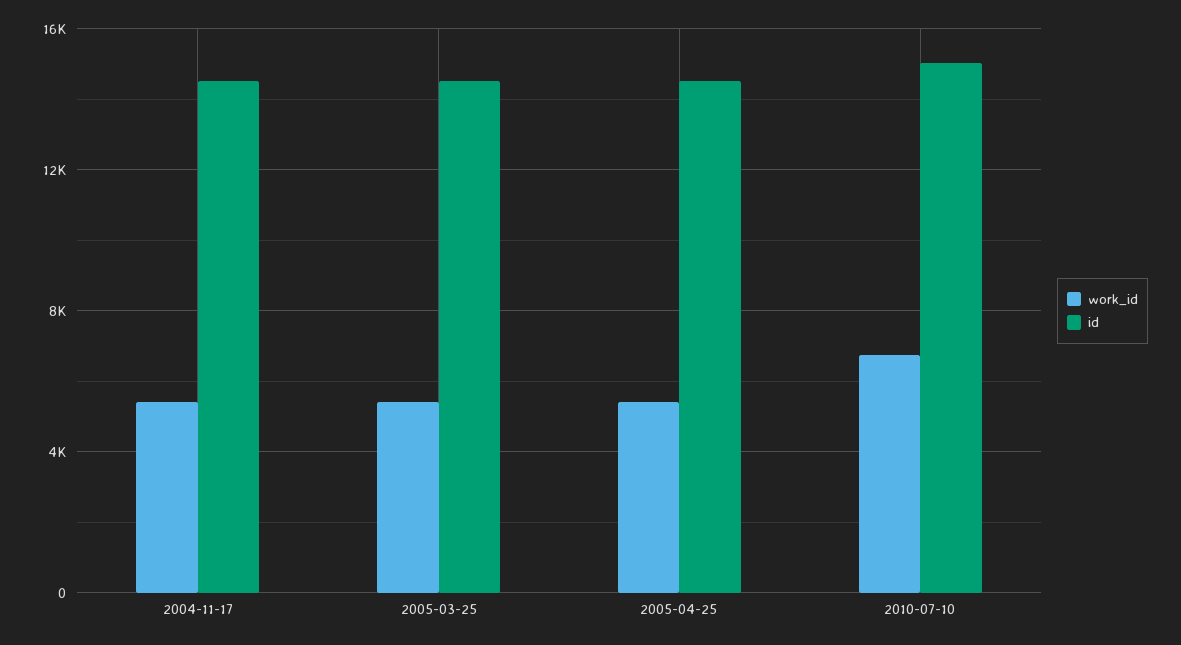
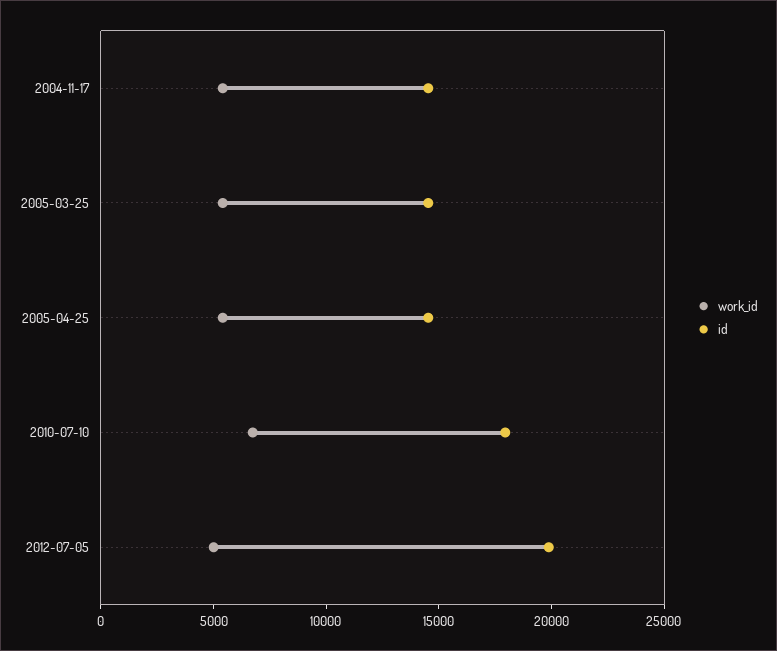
id, 2010-07-10: 15000 -> 18000
work_id, 2012-07-05: none -> 5000
id, 2012-07-05: none -> 20000

